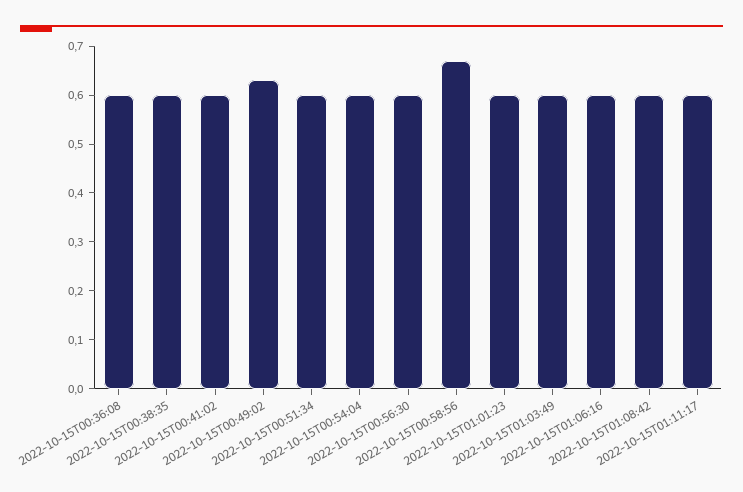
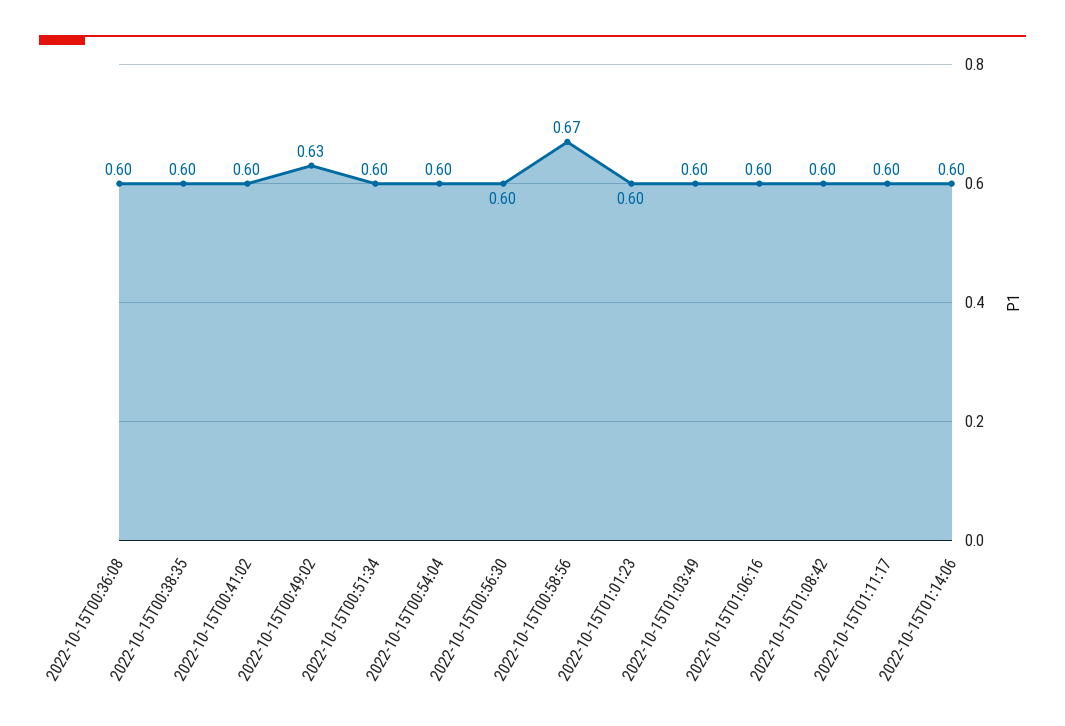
2022-10-15T01:14:06: none -> 0.6

